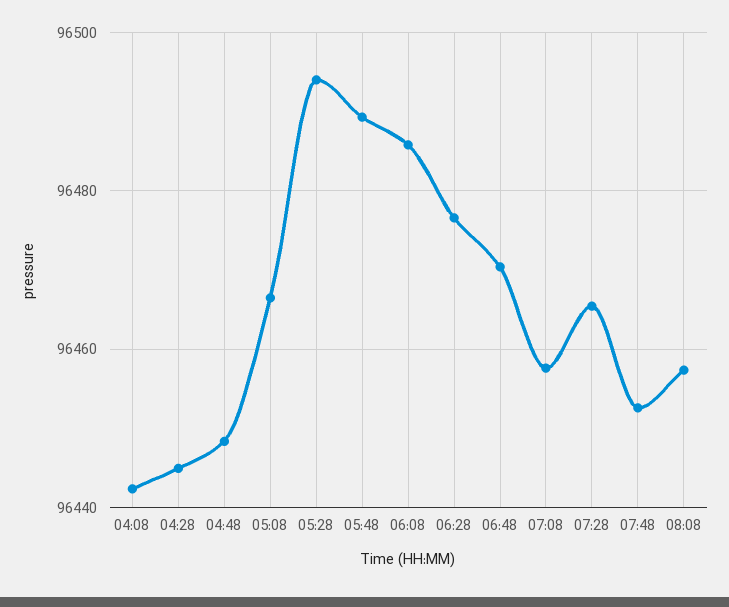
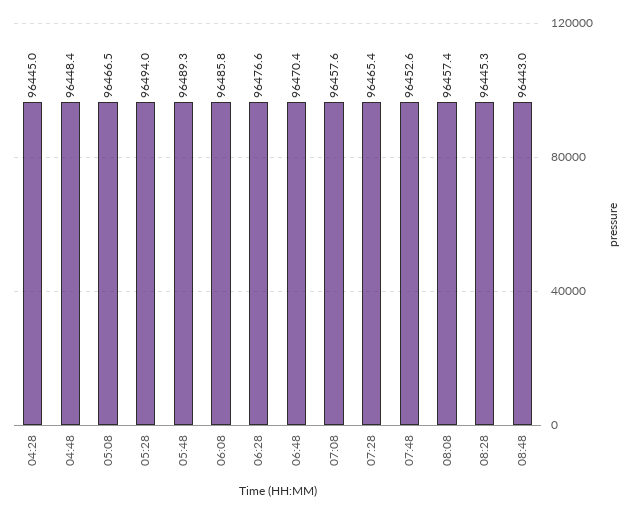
04:08: 96442 -> none
08:28: none -> 96445.3
08:48: none -> 96443

